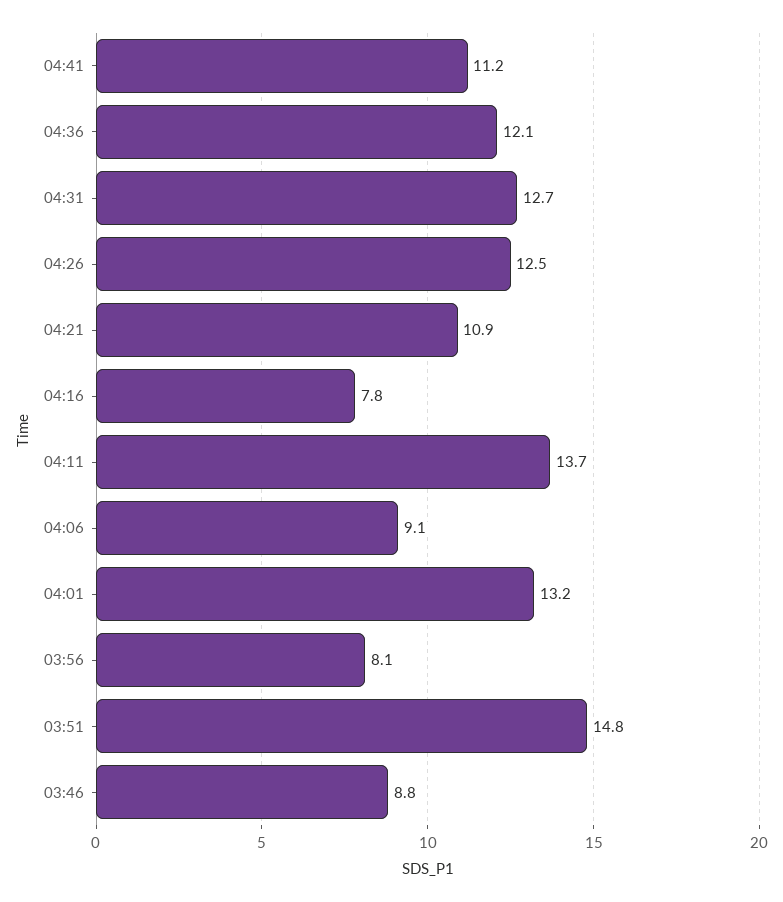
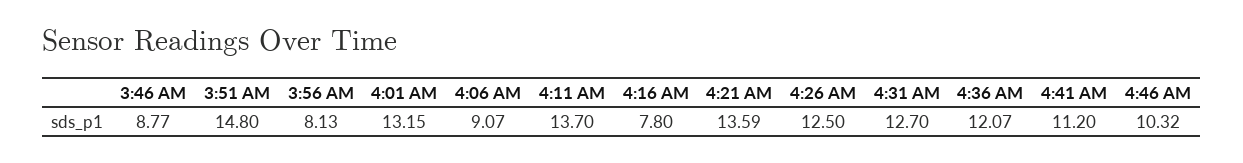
04:21: 10.9 -> 13.59
4:46 AM: none -> 10.32

